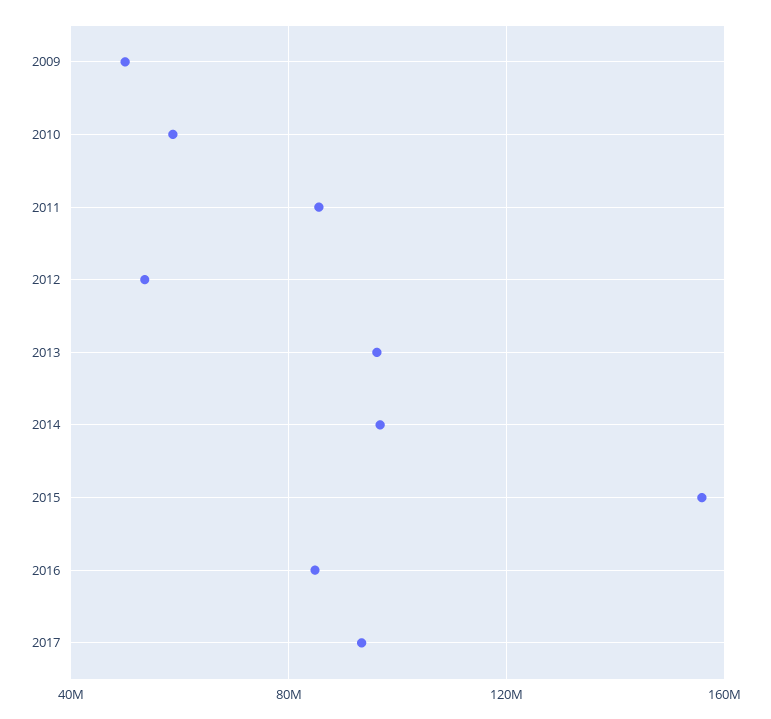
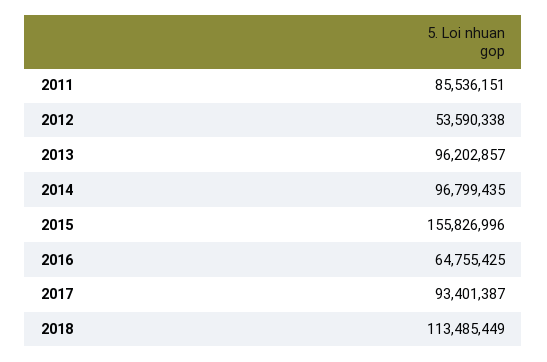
2009: 50000000 -> none
2010: 60000000 -> none
2016: 85000000 -> 64755425
2018: none -> 113485449

